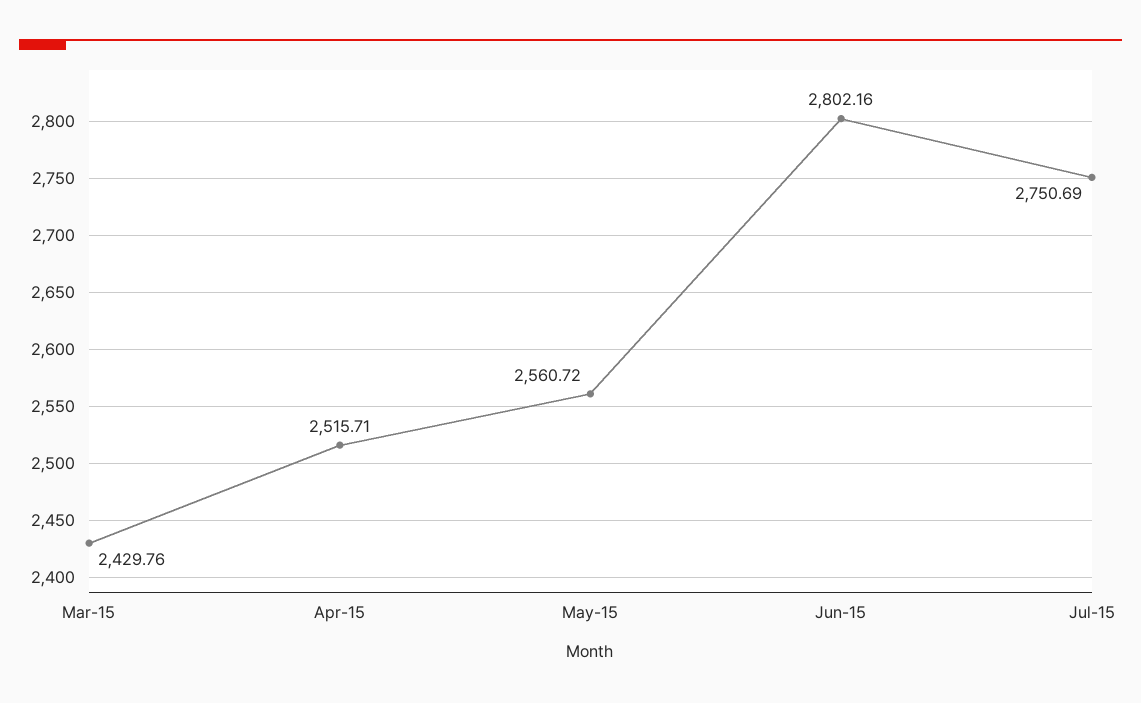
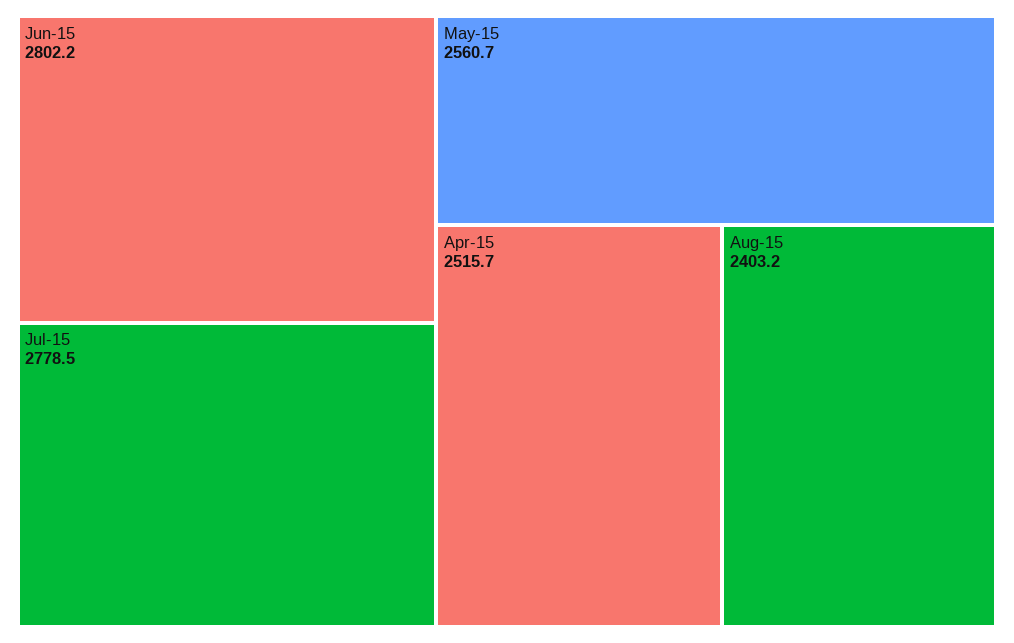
Mar-15: 2429.76 -> none
Jul-15: 2750.69 -> 2778.5
Aug-15: none -> 2403.2

